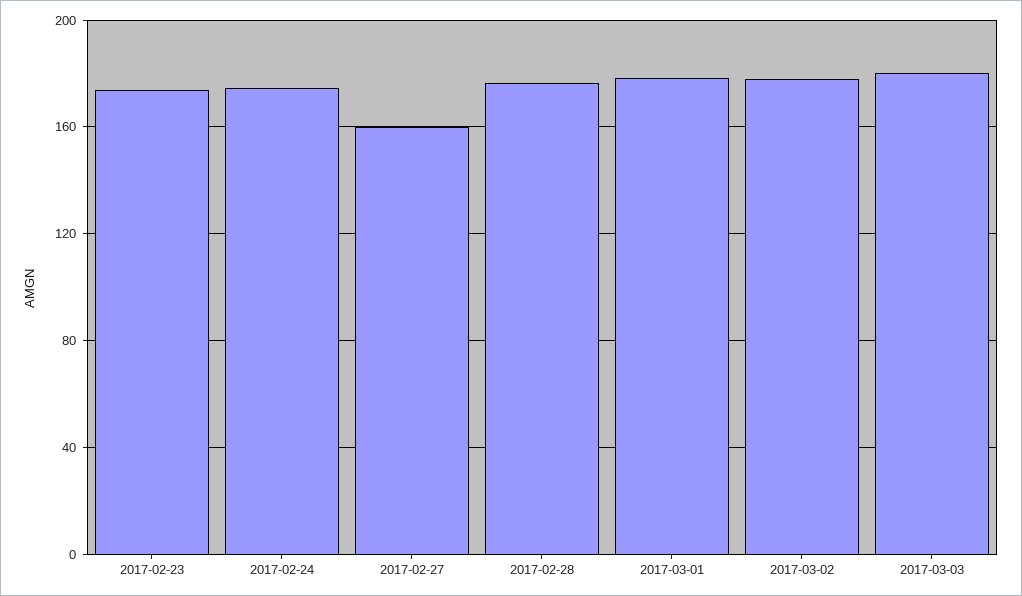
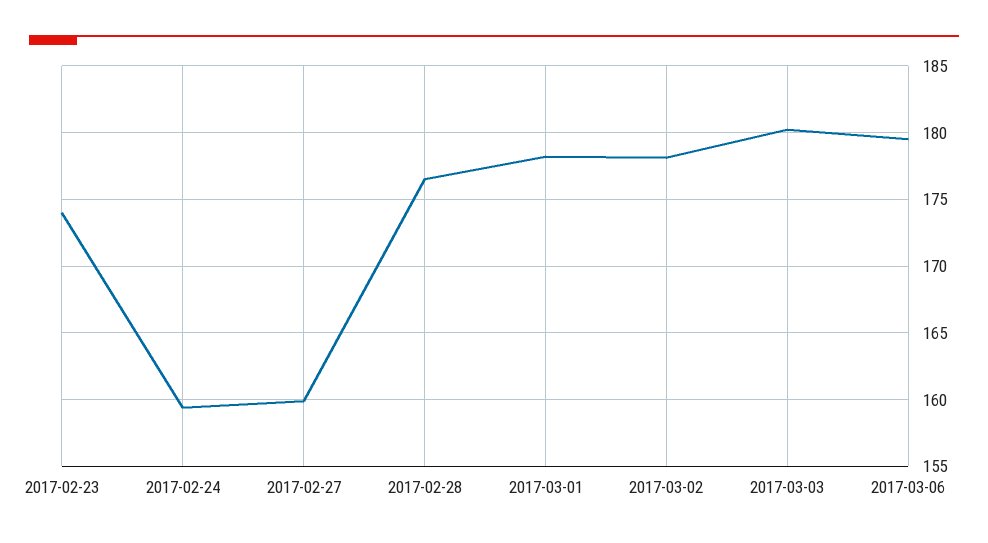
2017-02-24: 175 -> 159.5
2017-03-06: none -> 179.5

